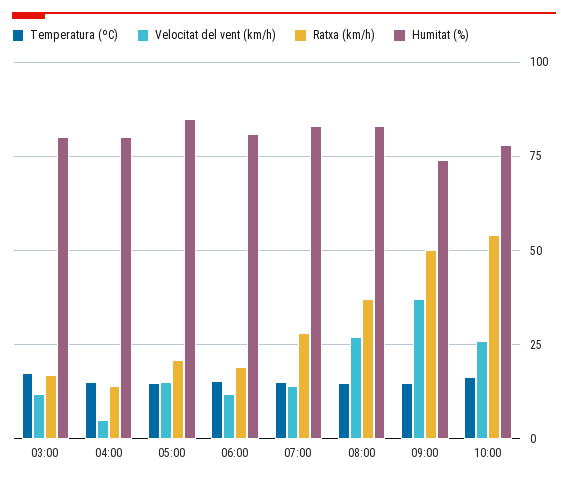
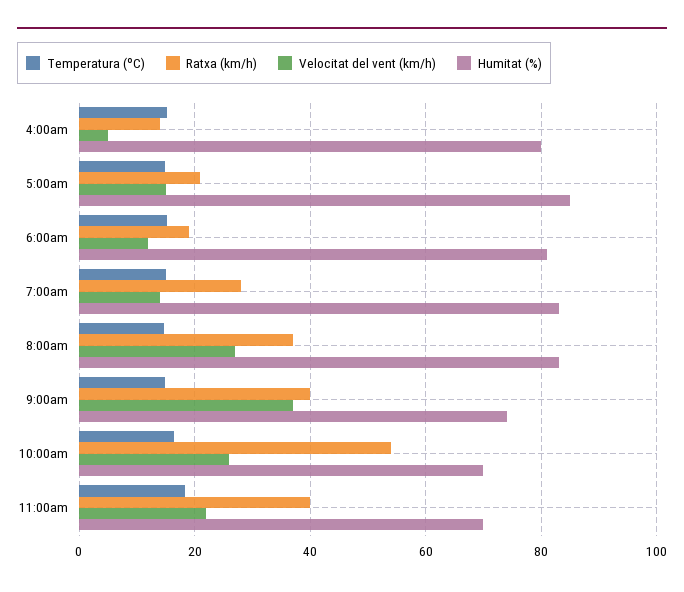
Temperatura (ºC), 03:00: 17.5 -> none
Velocitat del vent (km/h), 03:00: 12.5 -> none
Ratxa (km/h), 03:00: 17.5 -> none
Humitat (%), 03:00: 80 -> none
Ratxa (km/h), 09:00: 50 -> 40
Humitat (%), 10:00: 77.5 -> 70
Temperatura (ºC), 11:00am: none -> 18
Ratxa (km/h), 11:00am: none -> 40
Velocitat del vent (km/h), 11:00am: none -> 22
Humitat (%), 11:00am: none -> 70

